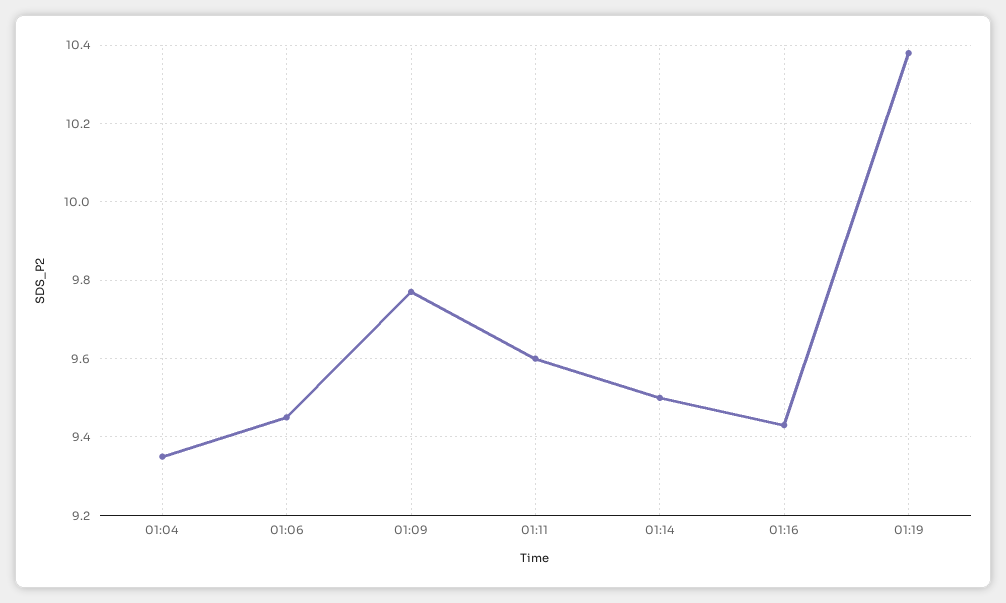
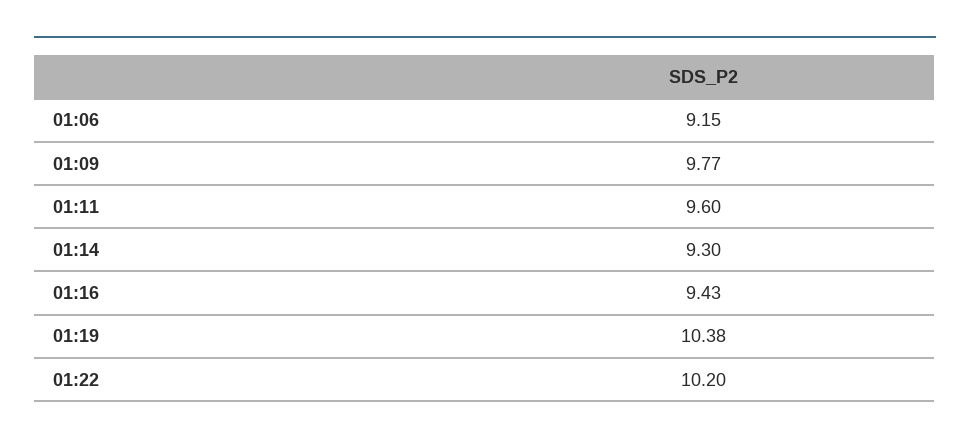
01:04: 9.35 -> none
01:06: 9.45 -> 9.15
01:14: 9.5 -> 9.3
01:22: none -> 10.2

